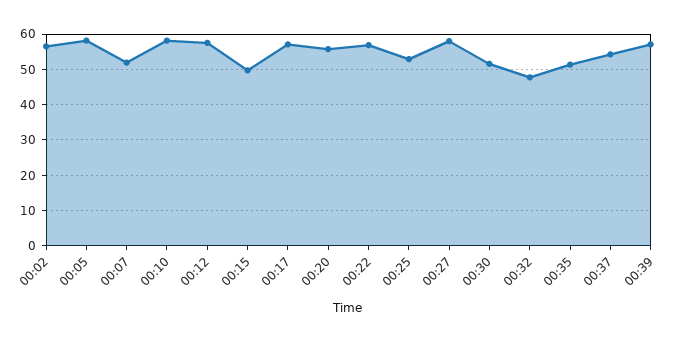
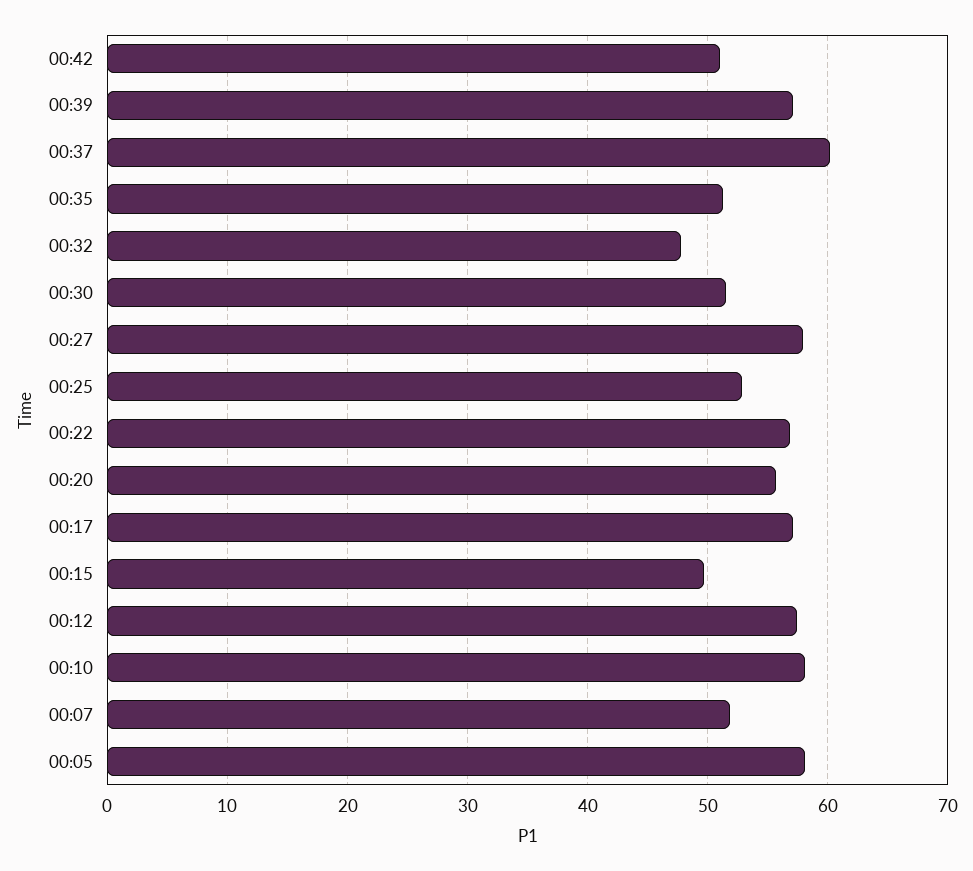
00:02: 56 -> none
00:37: 54 -> 60
00:42: none -> 51

